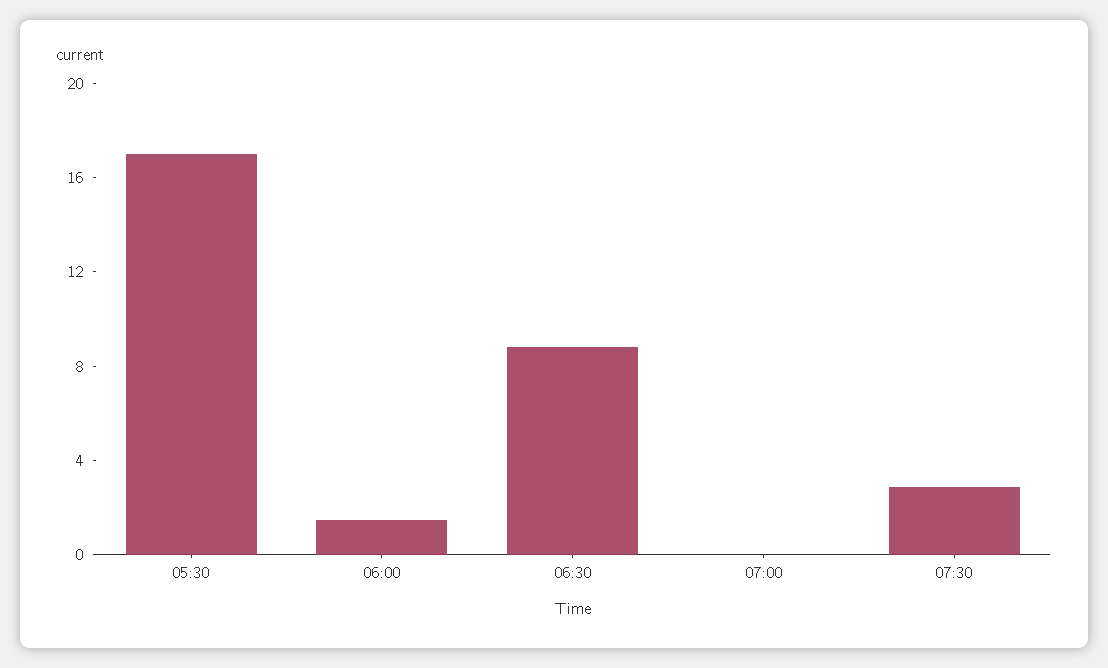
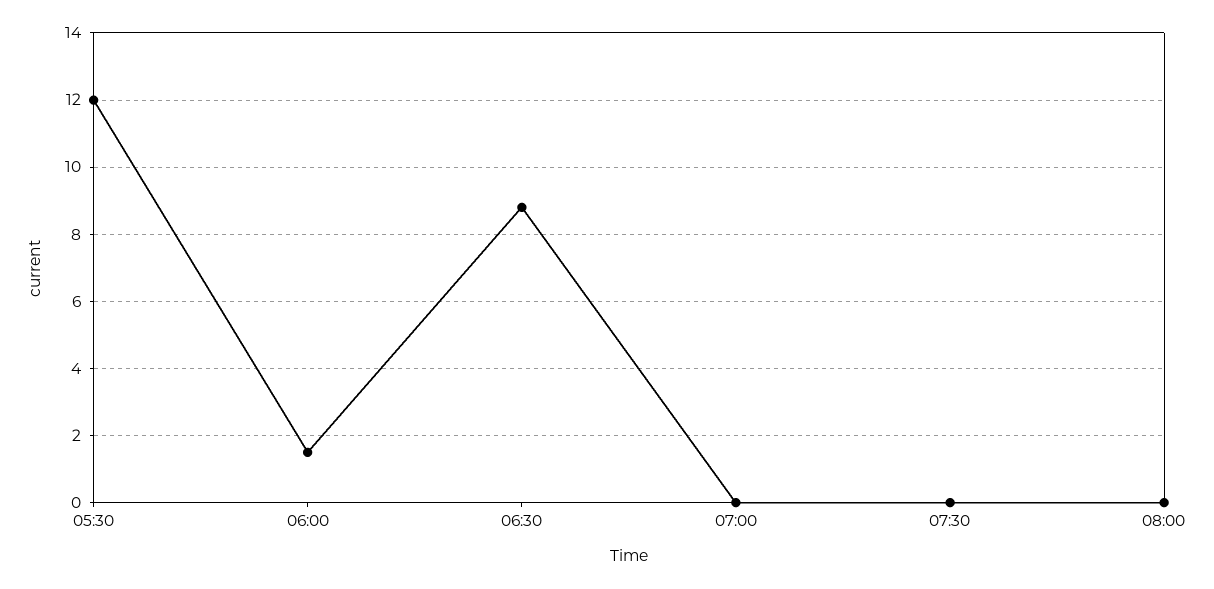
05:30: 17 -> 12
07:30: 3 -> 0
08:00: none -> 0

